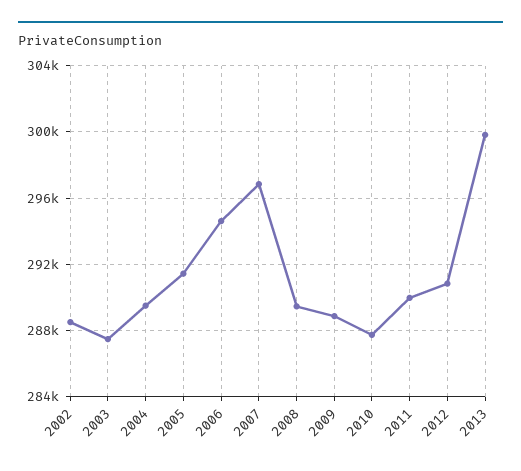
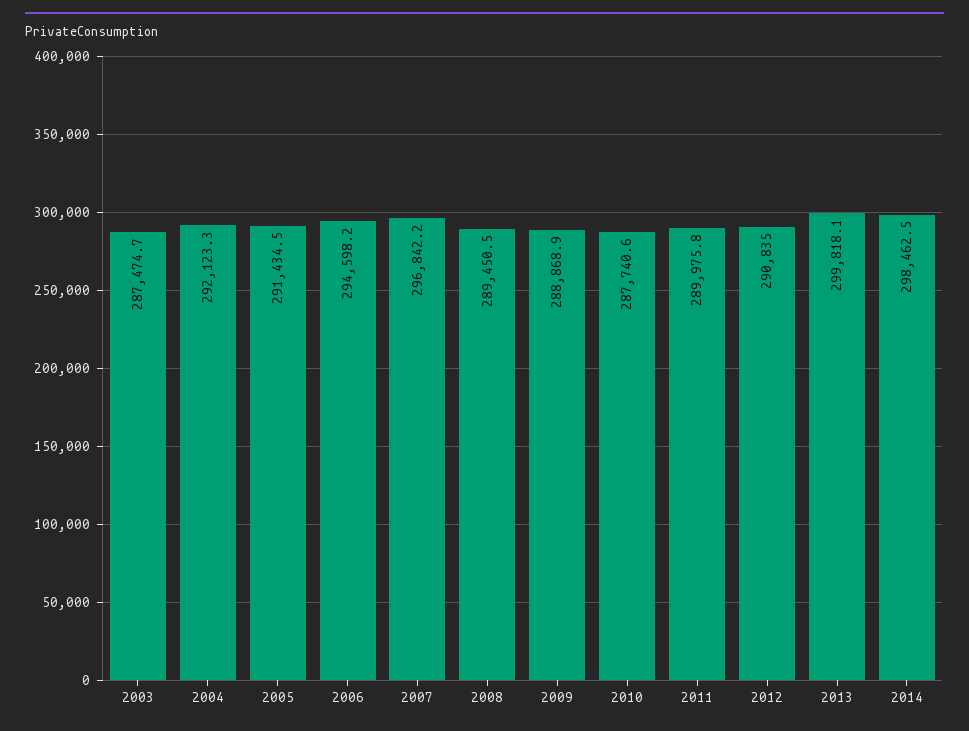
2002: 288500 -> none
2004: 289500 -> 292123.3
2014: none -> 298462.5

